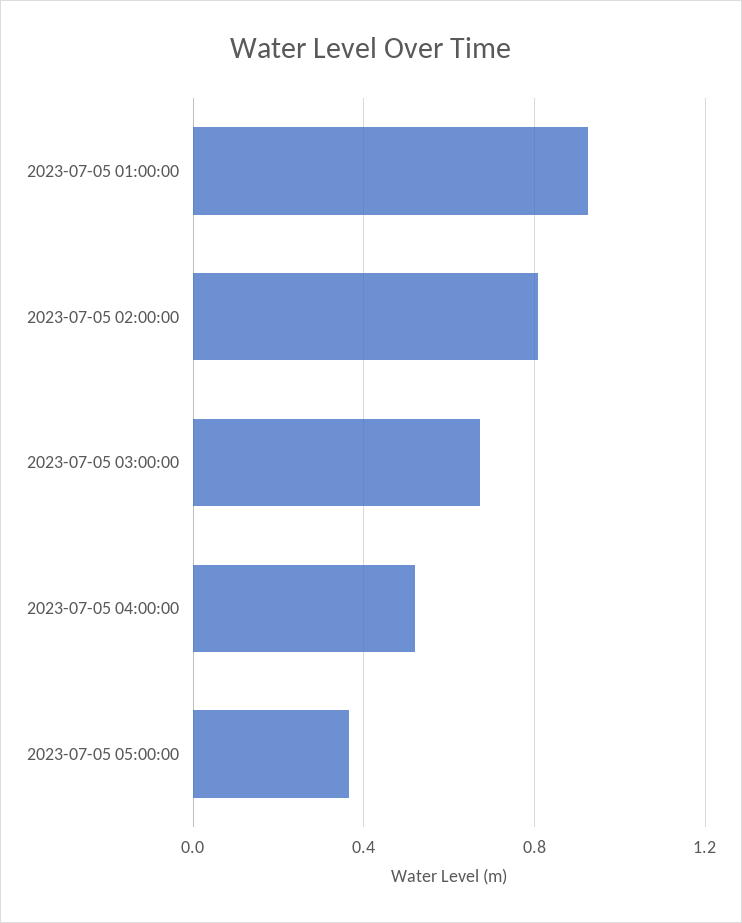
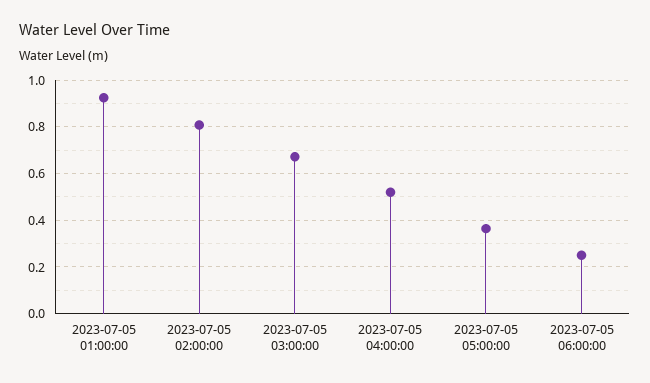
2023-07-05 06:00:00: none -> 0.25

